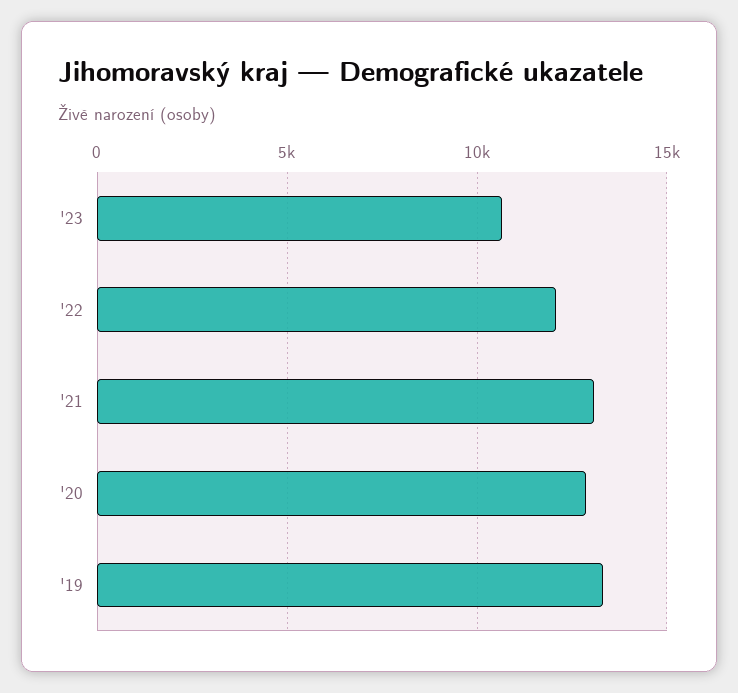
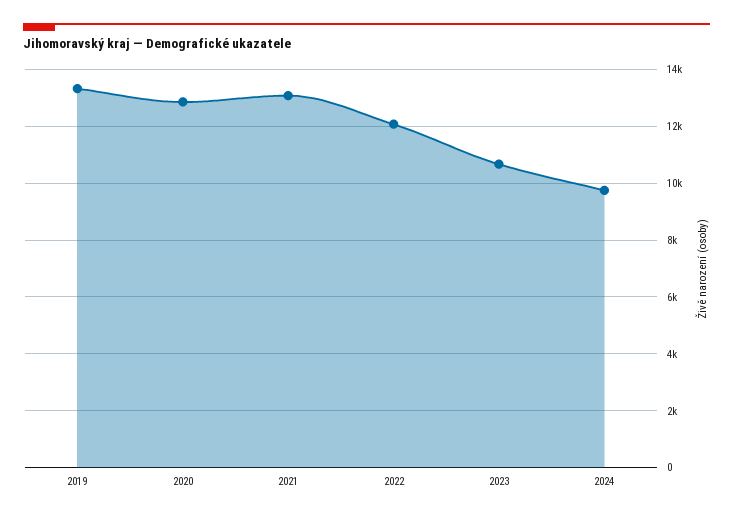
2024: none -> 9750

